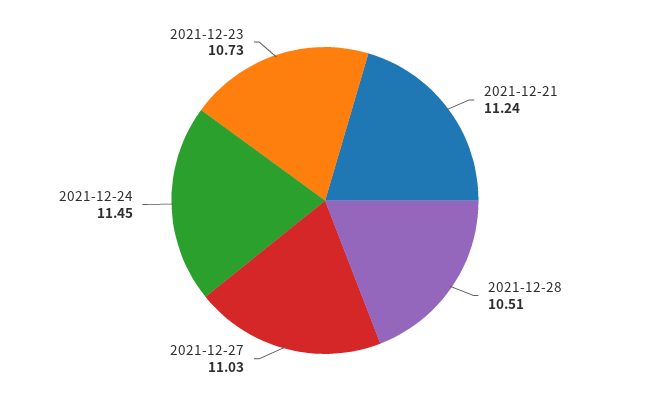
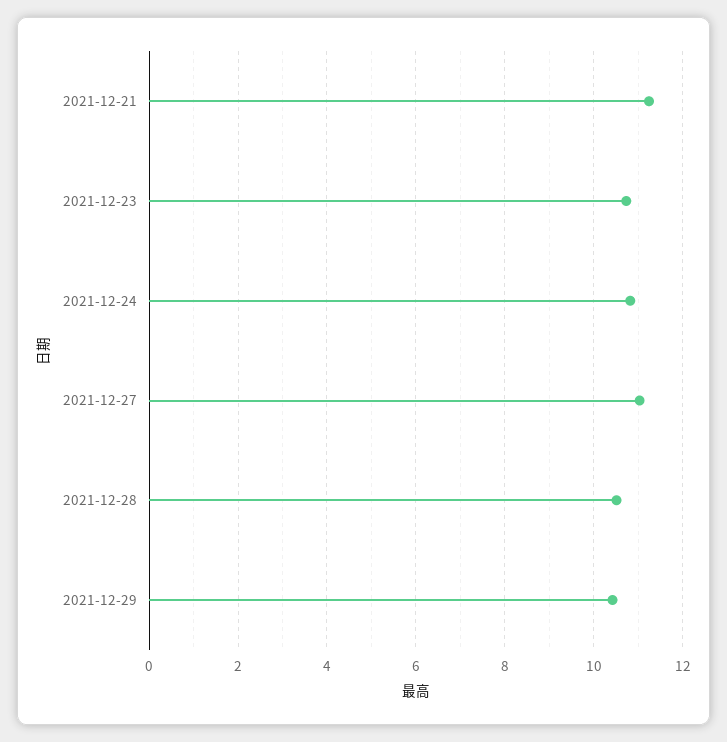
2021-12-24: 11.45 -> 10.8
2021-12-29: none -> 10.4

